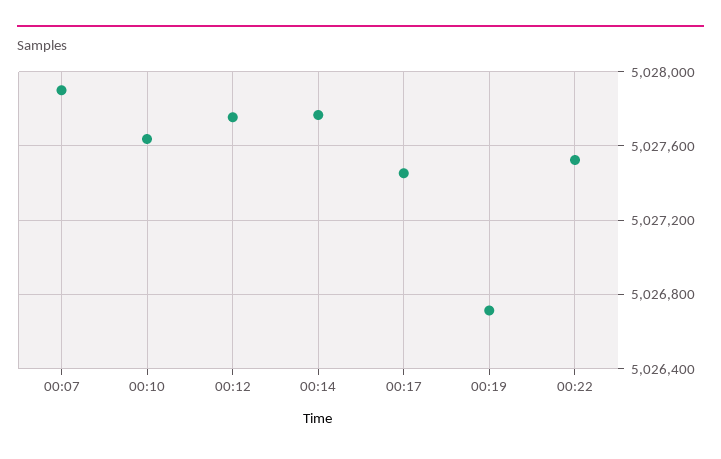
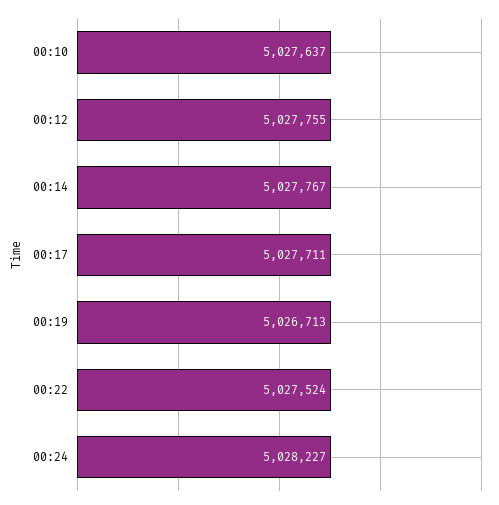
00:07: 5027900 -> none
00:17: 5027450 -> 5027711
00:24: none -> 5028227

